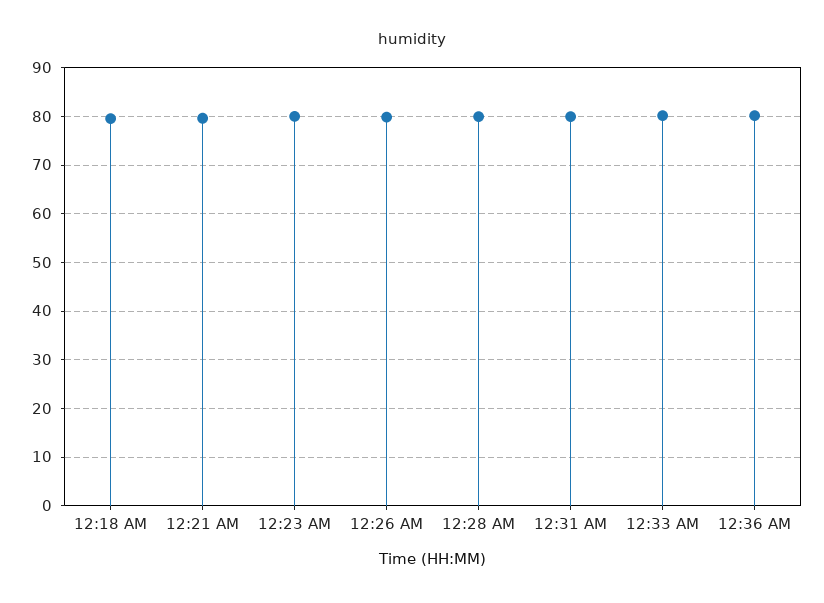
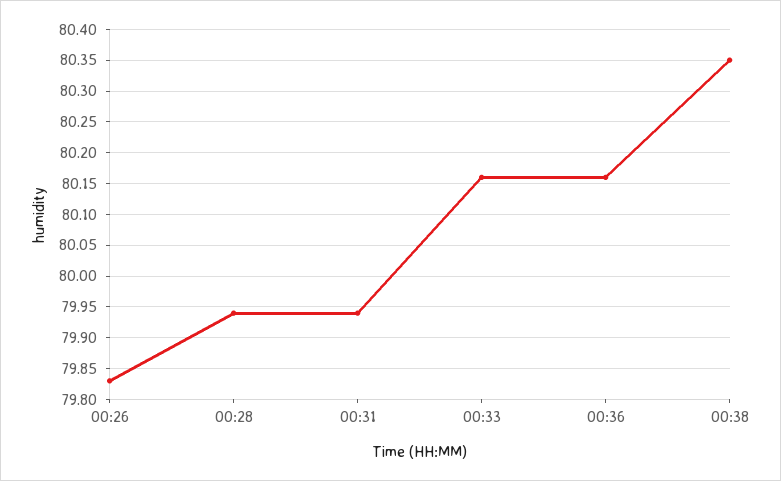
12:18 AM: 80 -> none
12:21 AM: 80 -> none
12:23 AM: 80 -> none
00:38: none -> 80.35

